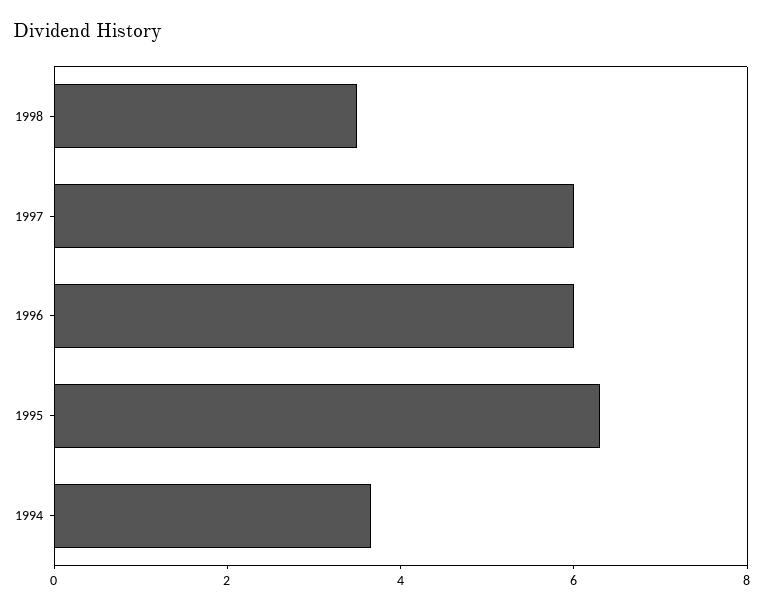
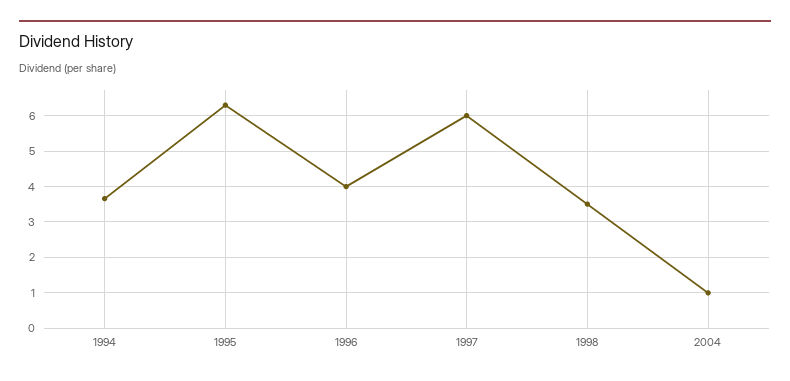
1996: 6 -> 4
2004: none -> 1

